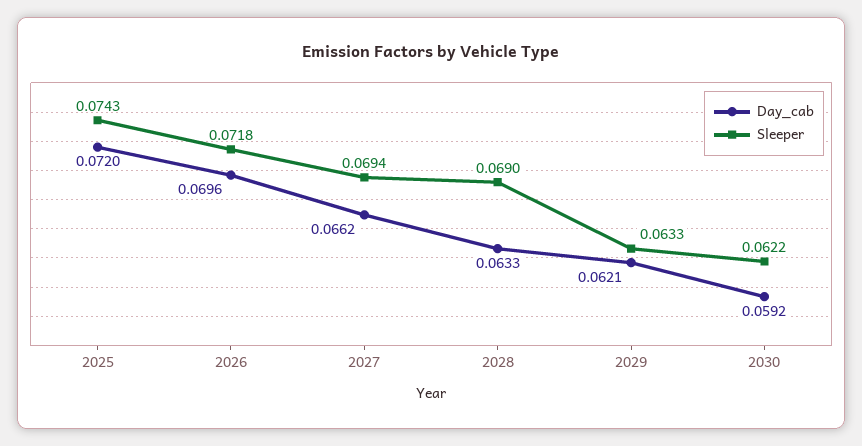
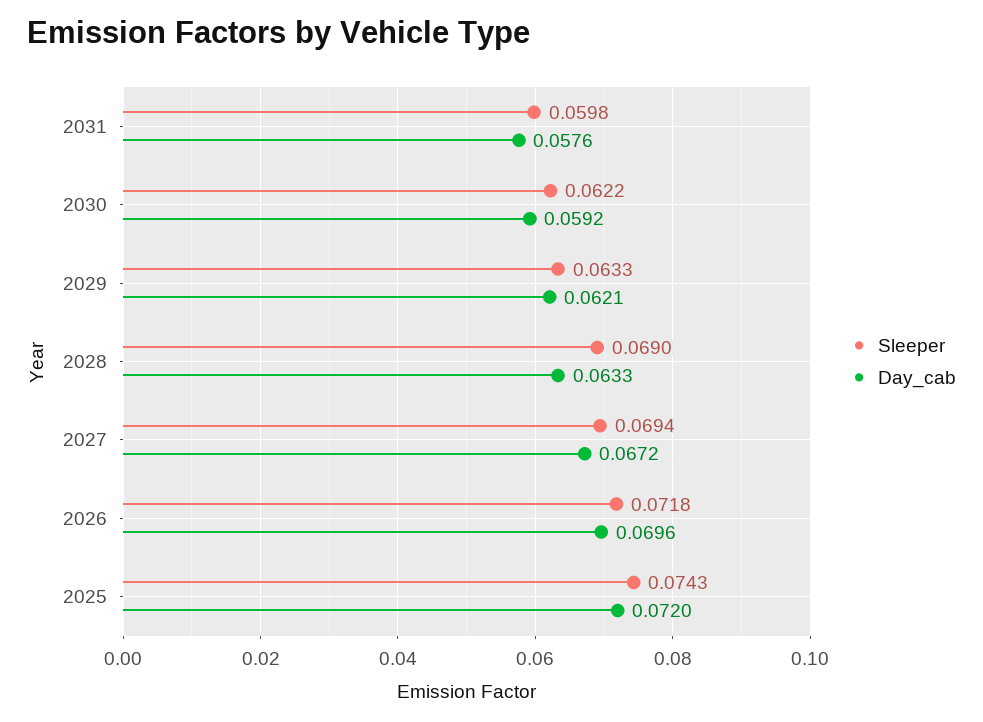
Day_cab, 2027: 0.0662 -> 0.0672
Sleeper, 2031: none -> 0.0598
Day_cab, 2031: none -> 0.0576

